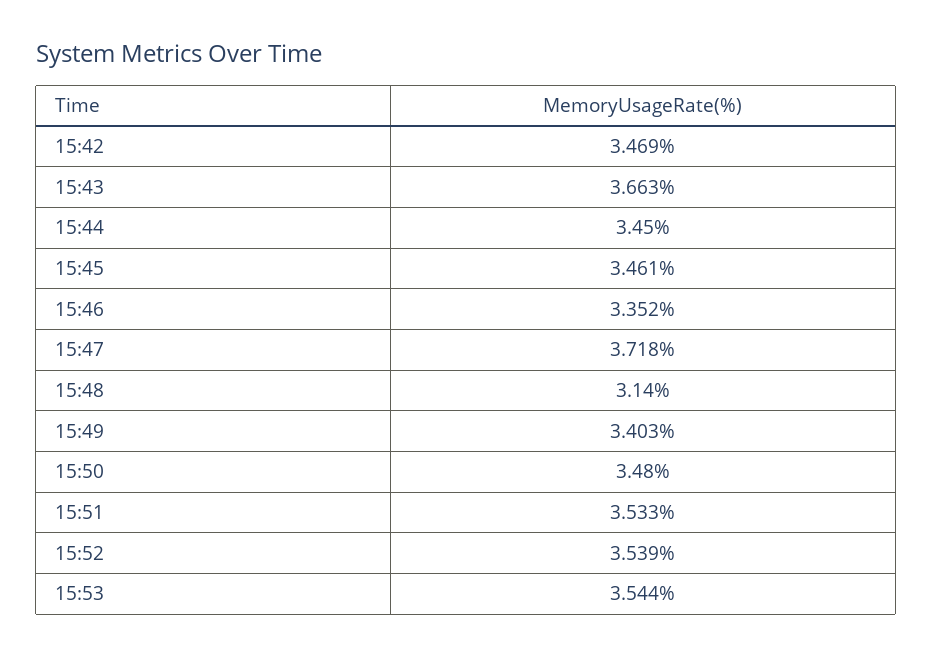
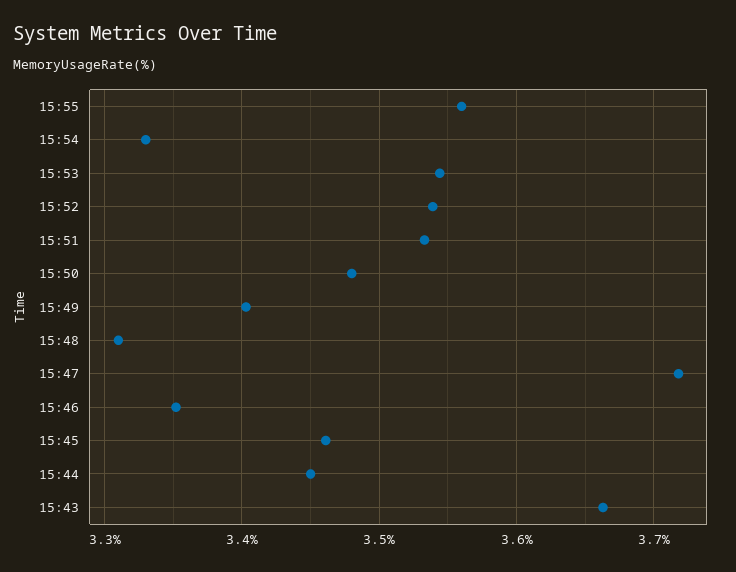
15:42: 3.469 -> none
15:48: 3.14 -> 3.31
15:55: none -> 3.56
15:54: none -> 3.33

